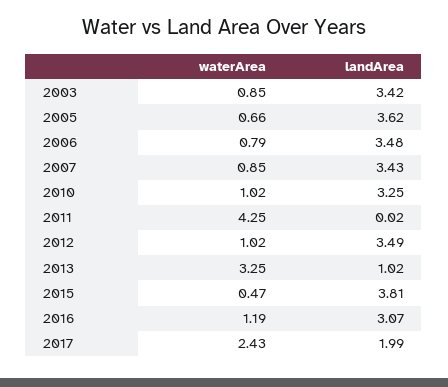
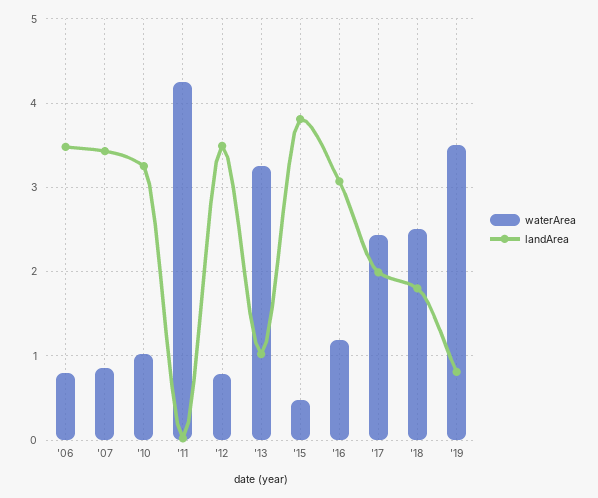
waterArea, 2003: 0.85 -> none
landArea, 2003: 3.42 -> none
waterArea, 2005: 0.66 -> none
landArea, 2005: 3.62 -> none
waterArea, 2012: 1.02 -> 0.8
waterArea, '18: none -> 2.5
landArea, '18: none -> 1.8
waterArea, '19: none -> 3.5
landArea, '19: none -> 0.8

